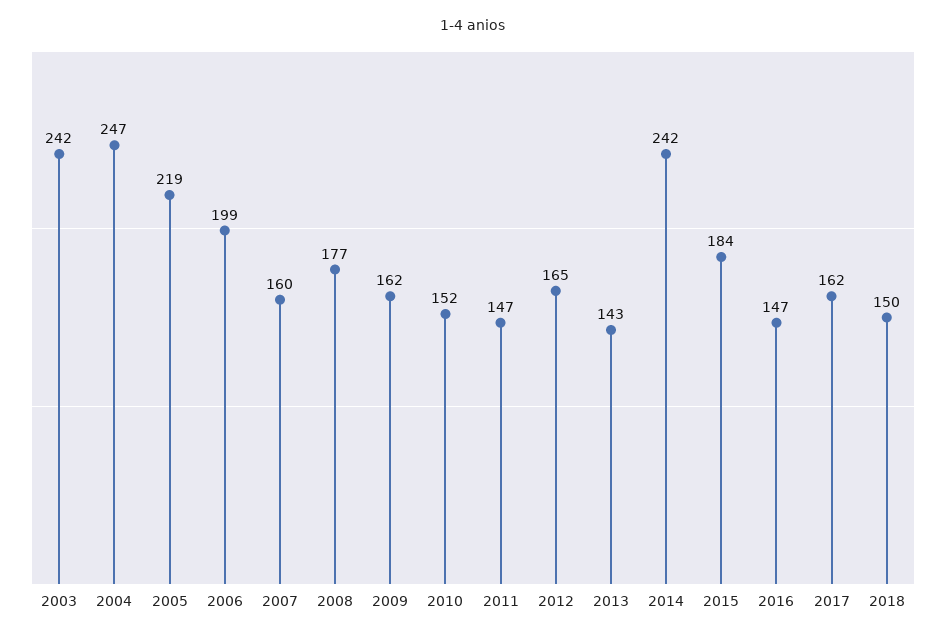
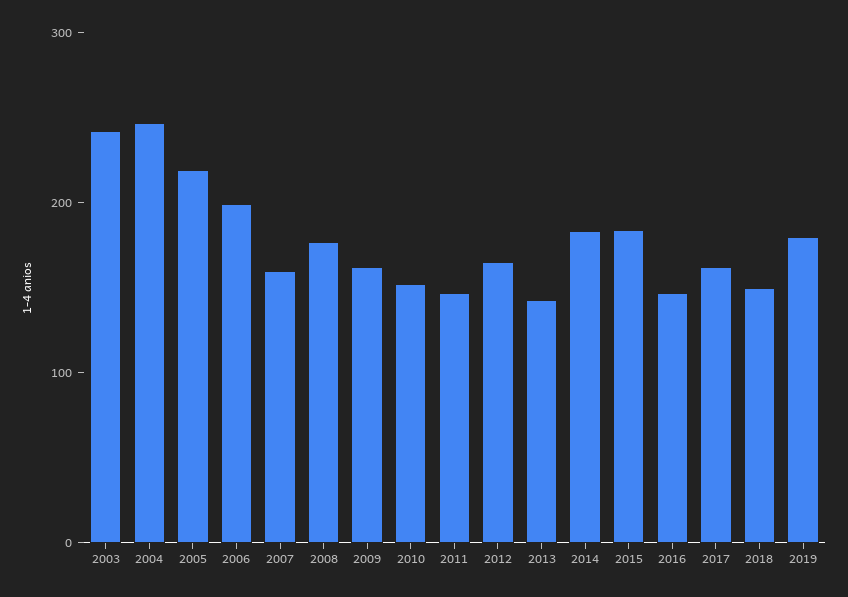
2014: 242 -> 180
2019: none -> 180

